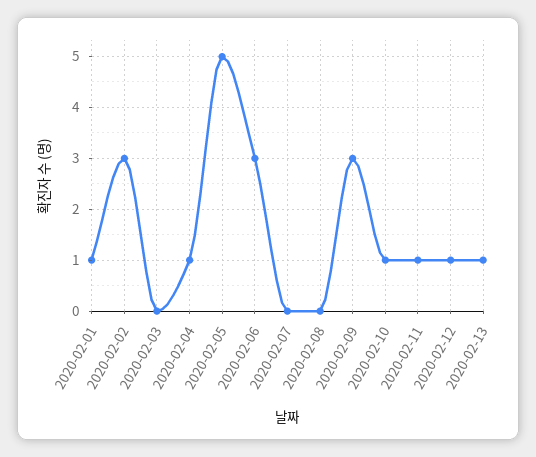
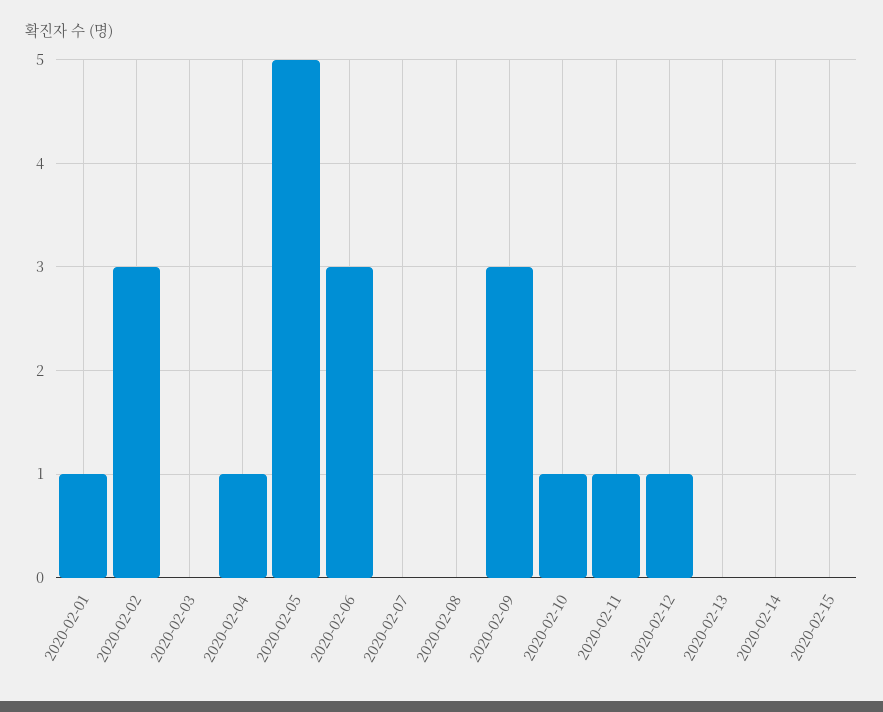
2020-02-13: 1 -> 0
2020-02-14: none -> 0
2020-02-15: none -> 0

